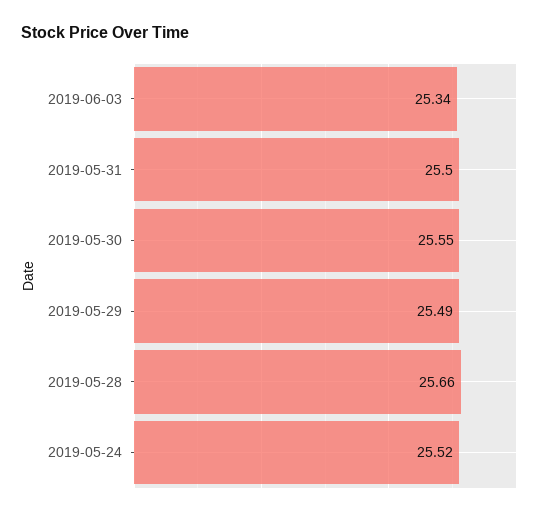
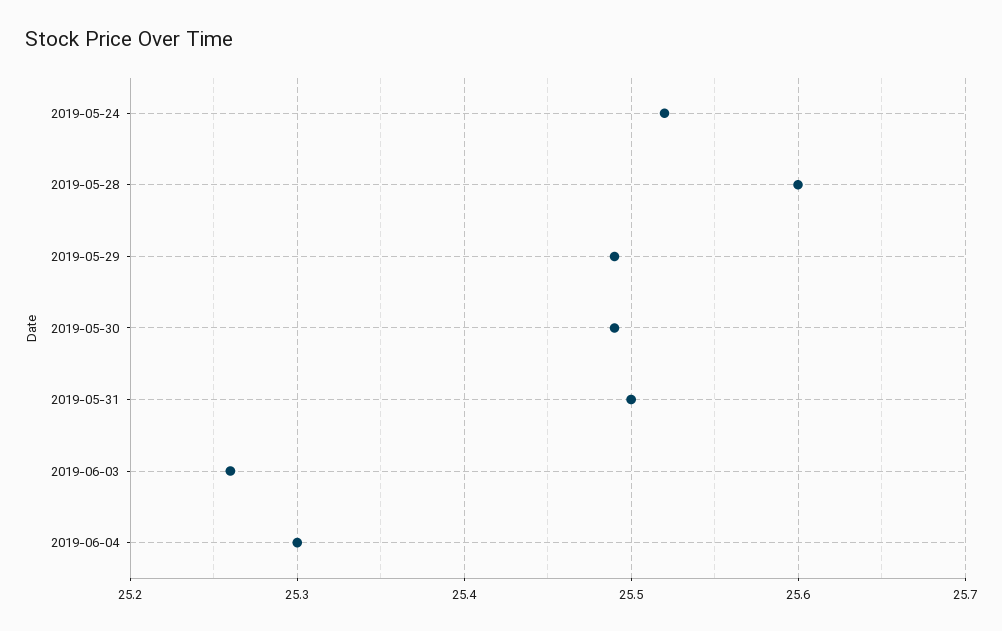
2019-06-03: 25.34 -> 25.26
2019-05-30: 25.55 -> 25.49
2019-05-28: 25.66 -> 25.6
2019-06-04: none -> 25.3

